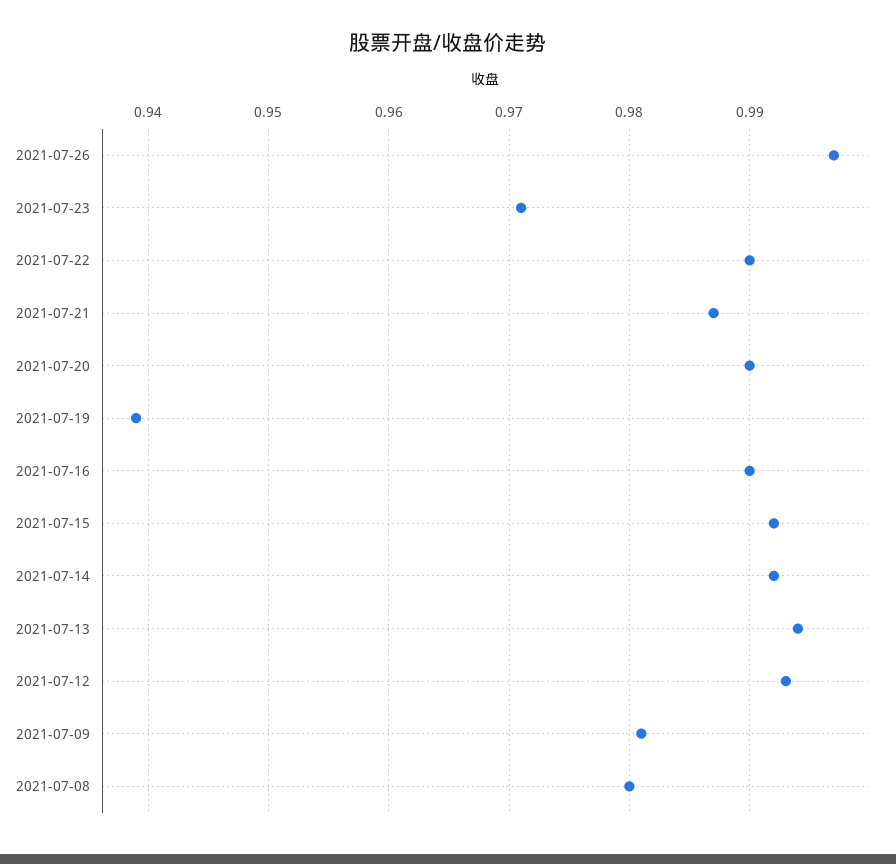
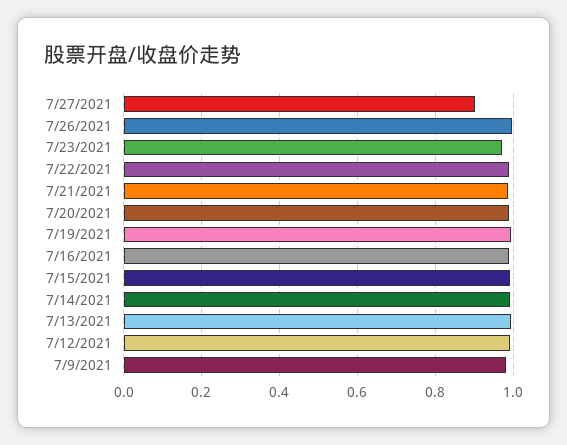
2021-07-19: 0.939 -> 1
2021-07-08: 0.98 -> none
7/27/2021: none -> 0.9

